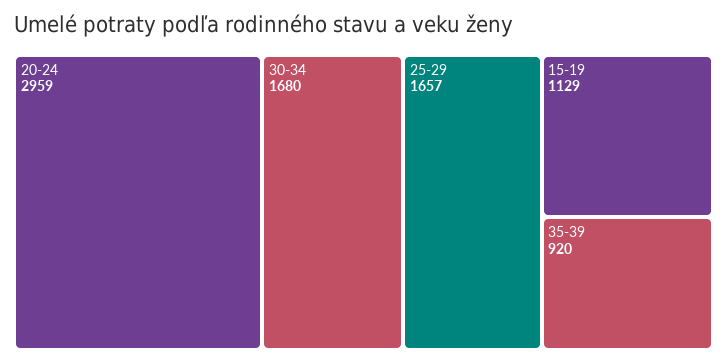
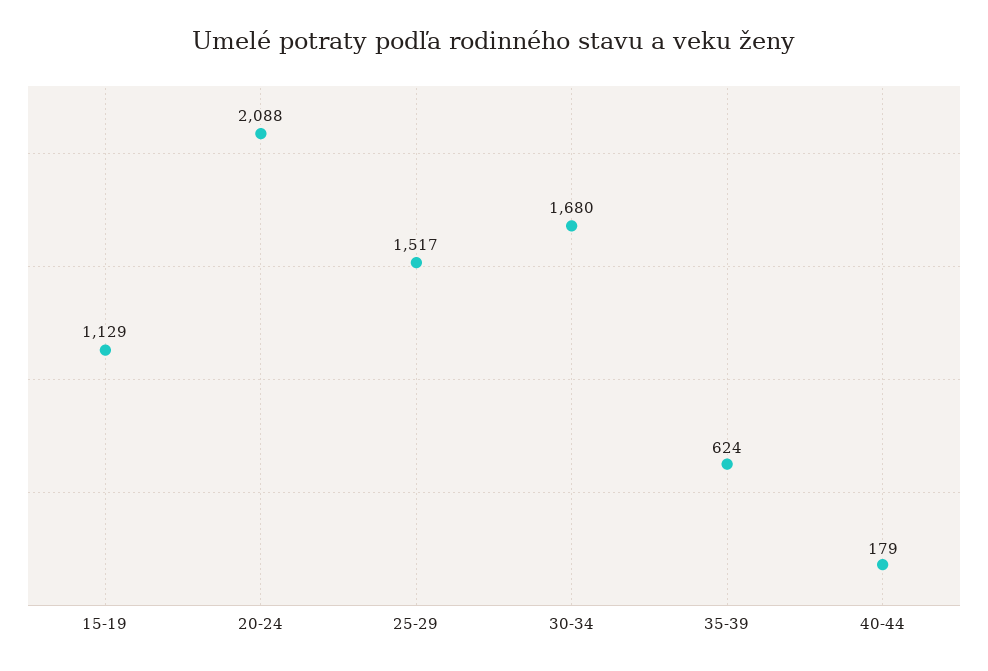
20-24: 2959 -> 2088
25-29: 1657 -> 1517
35-39: 920 -> 624
40-44: none -> 179

